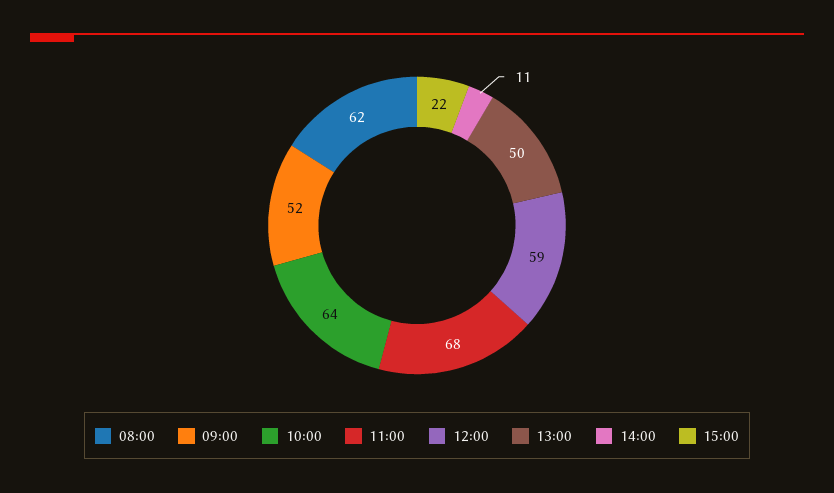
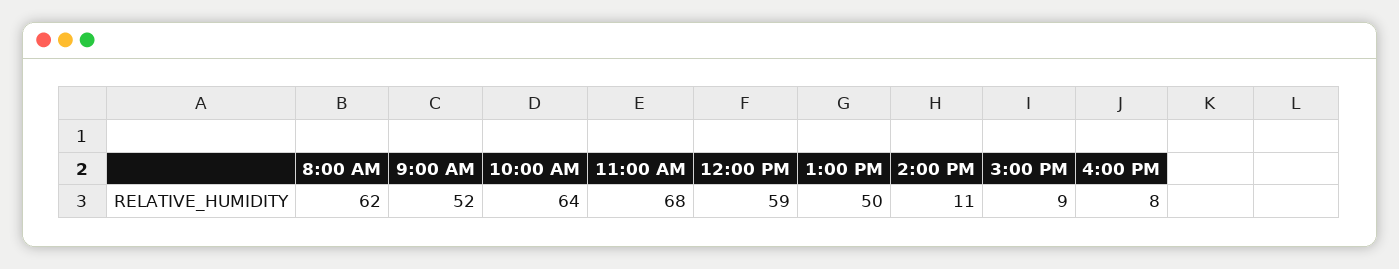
15:00: 22 -> 9
4:00 PM: none -> 8

